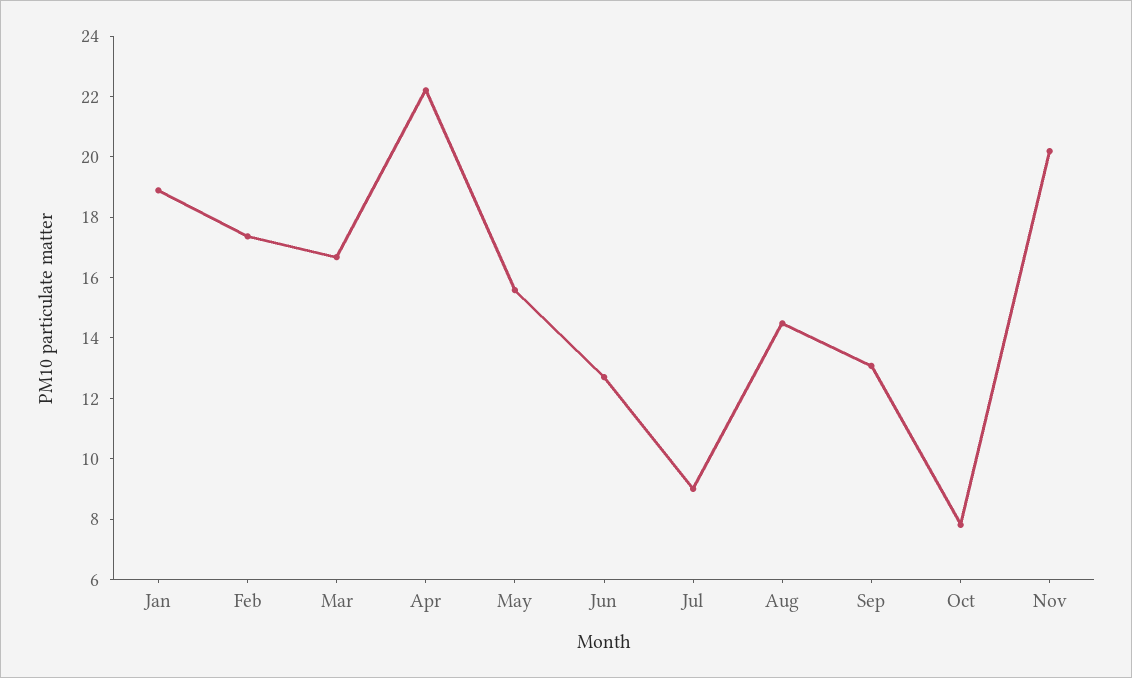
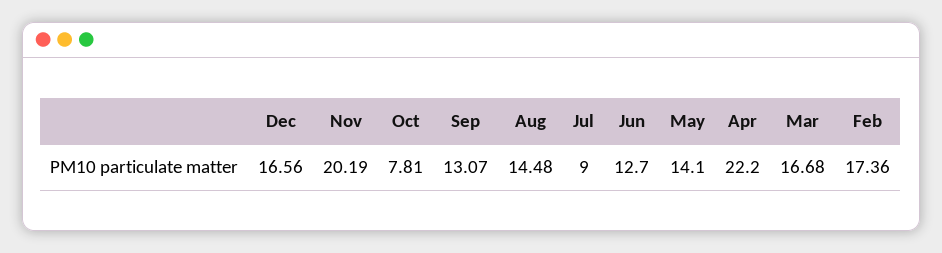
Jan: 19 -> none
May: 15.5 -> 14.1
Dec: none -> 16.56

